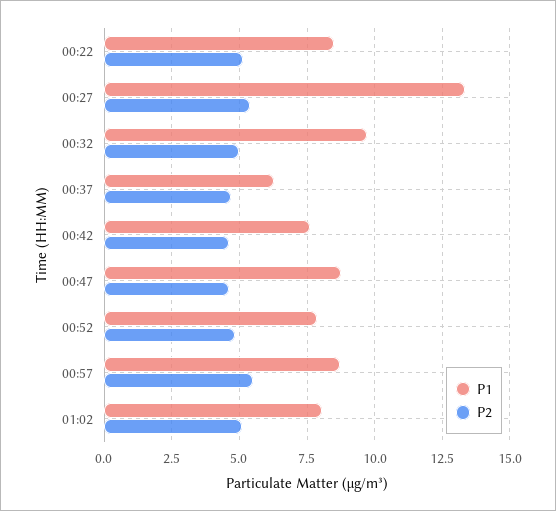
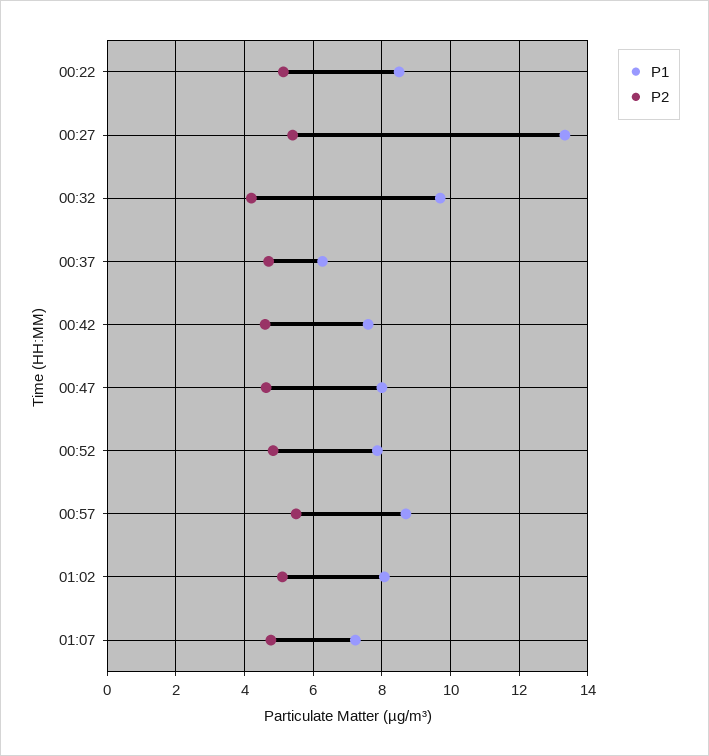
P2, 00:32: 5 -> 4.2
P1, 00:47: 8.75 -> 8
P1, 01:07: none -> 7.2
P2, 01:07: none -> 4.8

